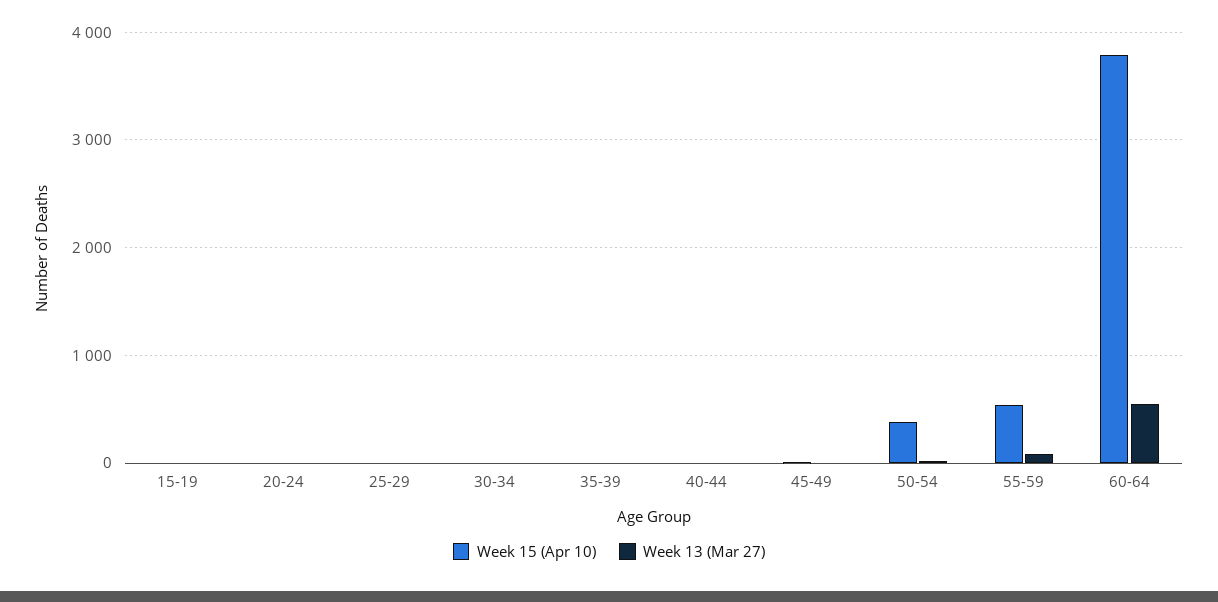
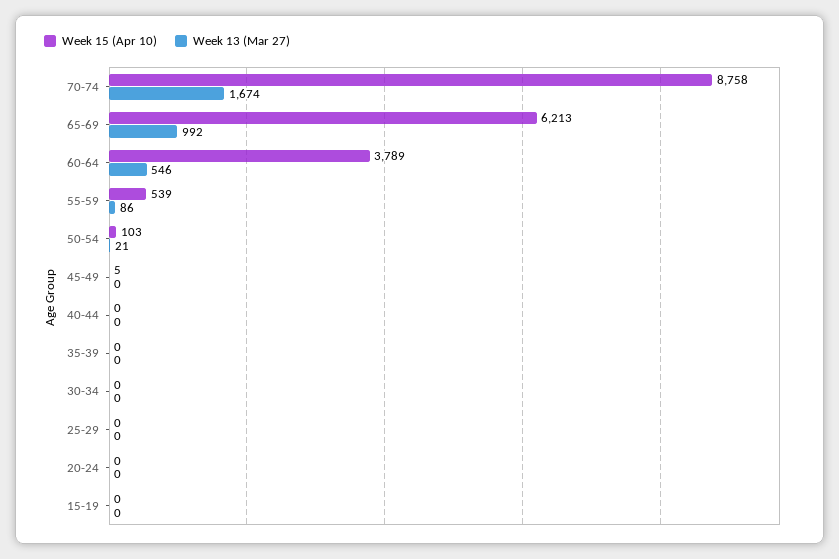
Week 15 (Apr 10), 50-54: 400 -> 103
Week 15 (Apr 10), 70-74: none -> 8758
Week 13 (Mar 27), 70-74: none -> 1674
Week 15 (Apr 10), 65-69: none -> 6213
Week 13 (Mar 27), 65-69: none -> 992

